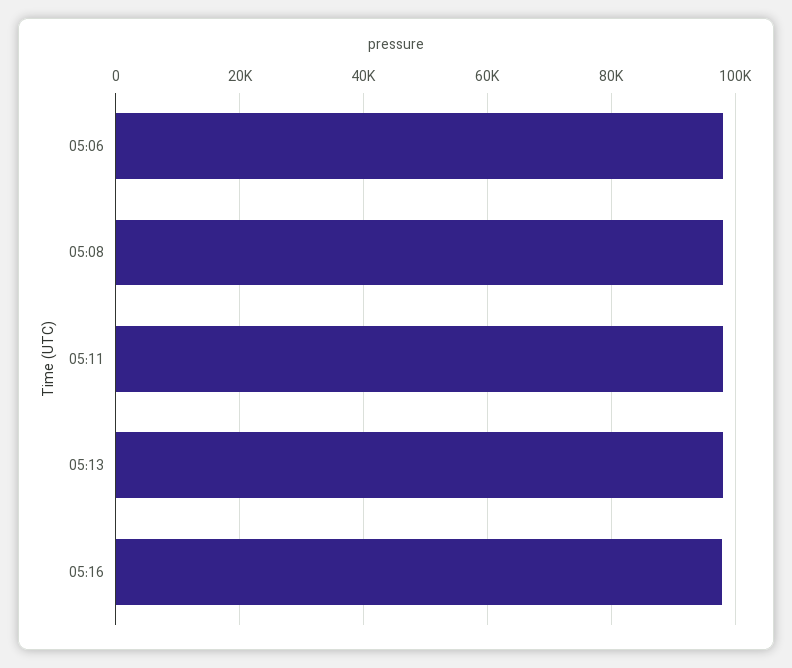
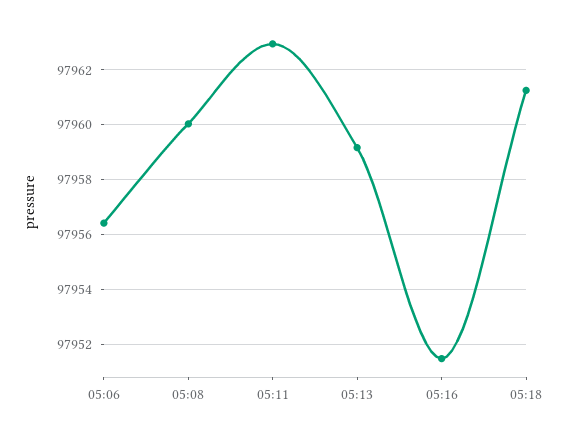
05:18: none -> 97961.25

